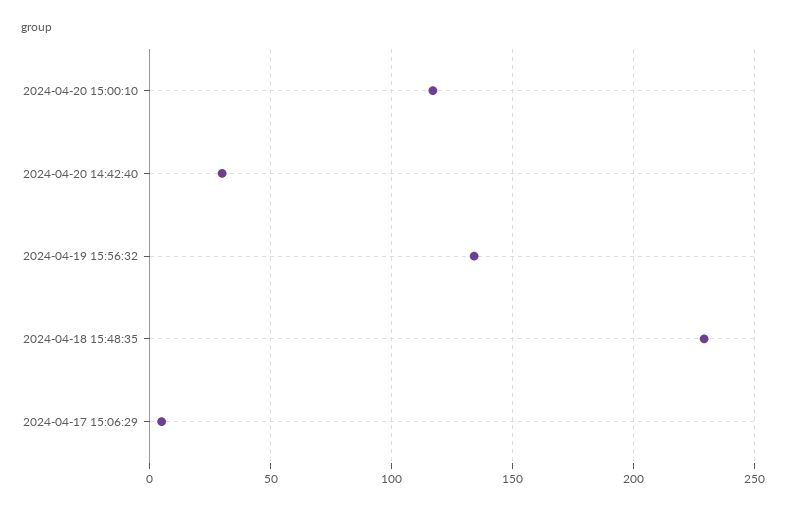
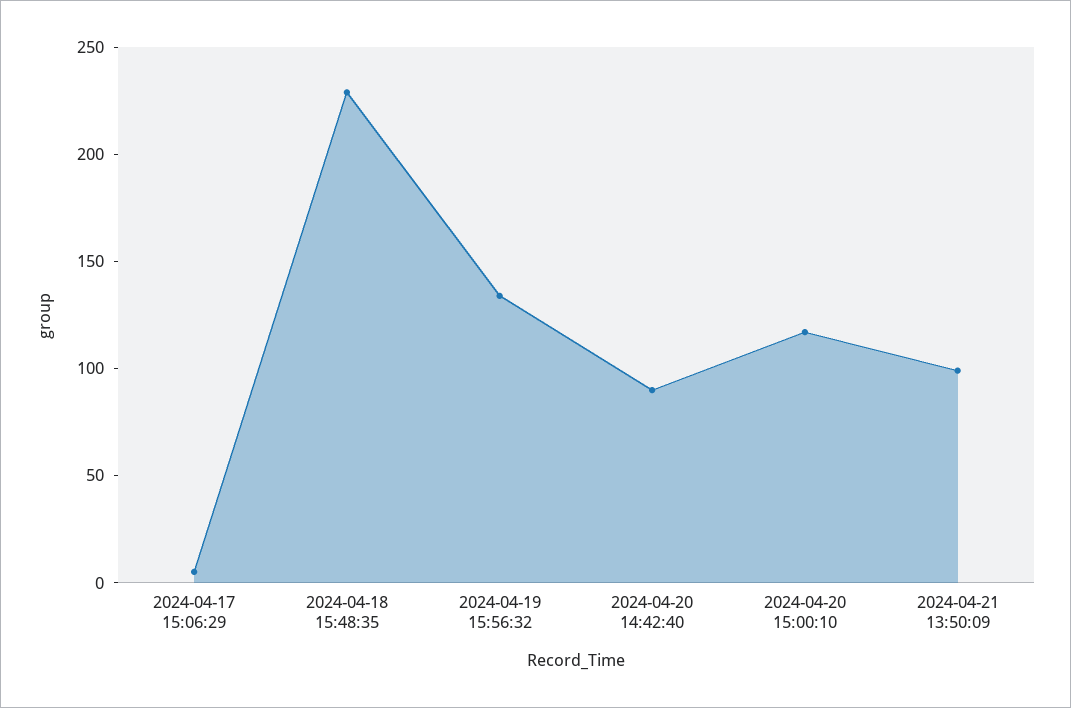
2024-04-20 14:42:40: 30 -> 90
2024-04-21 13:50:09: none -> 100

